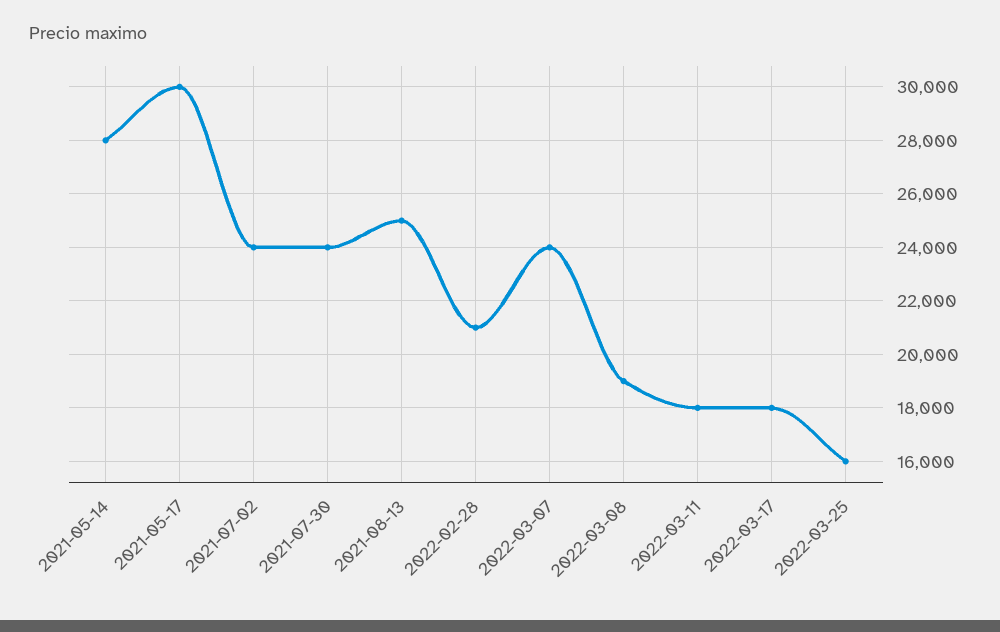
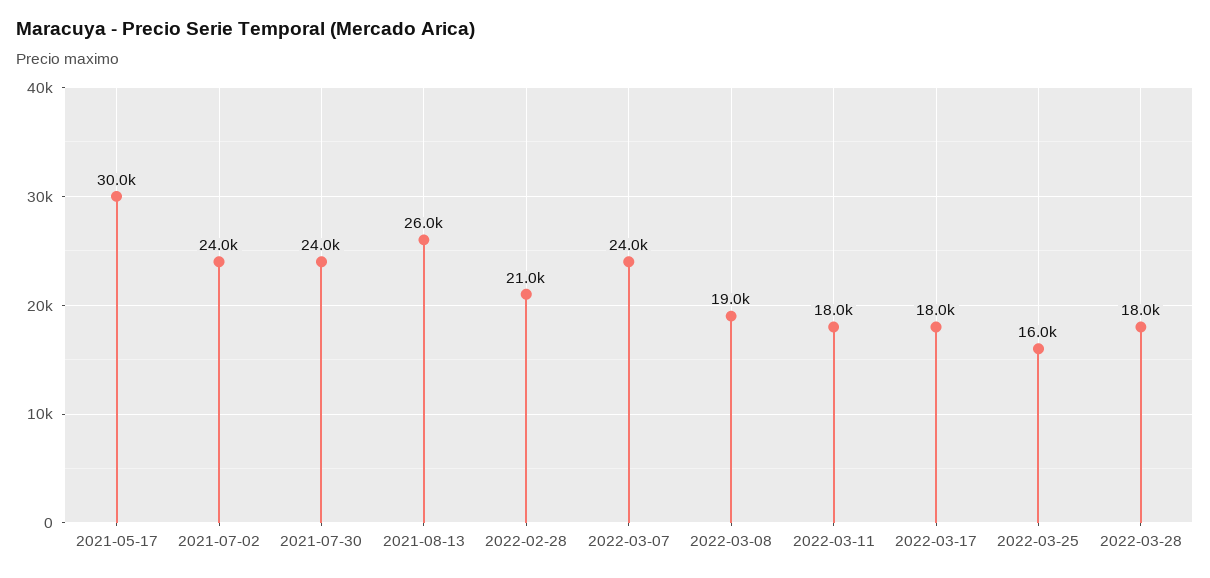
2021-05-14: 28000 -> none
2021-08-13: 25000 -> 26000
2022-03-28: none -> 18000

